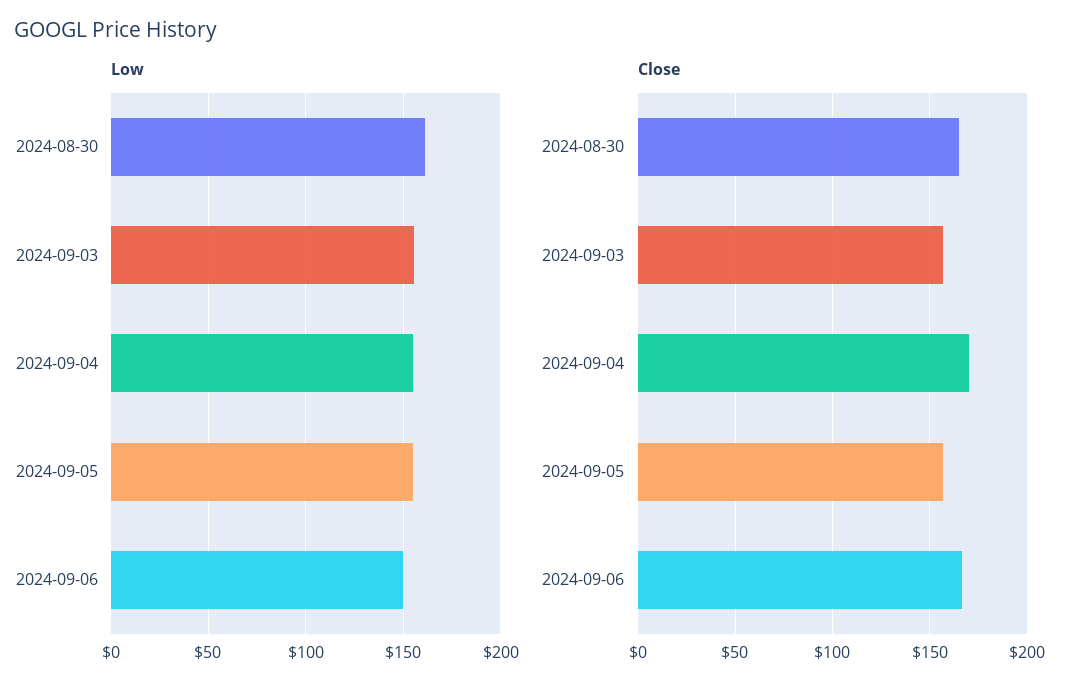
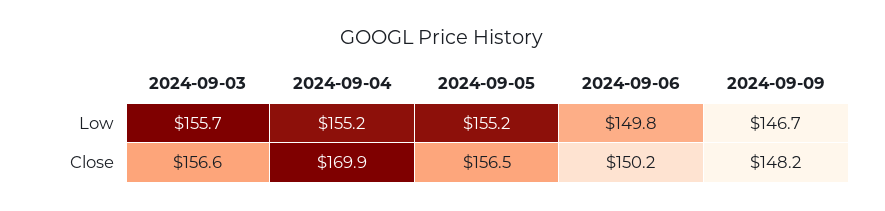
Low, 2024-08-30: 160 -> none
Close, 2024-08-30: 165 -> none
Close, 2024-09-06: 165 -> 150.2
Low, 2024-09-09: none -> 146.7
Close, 2024-09-09: none -> 148.2

